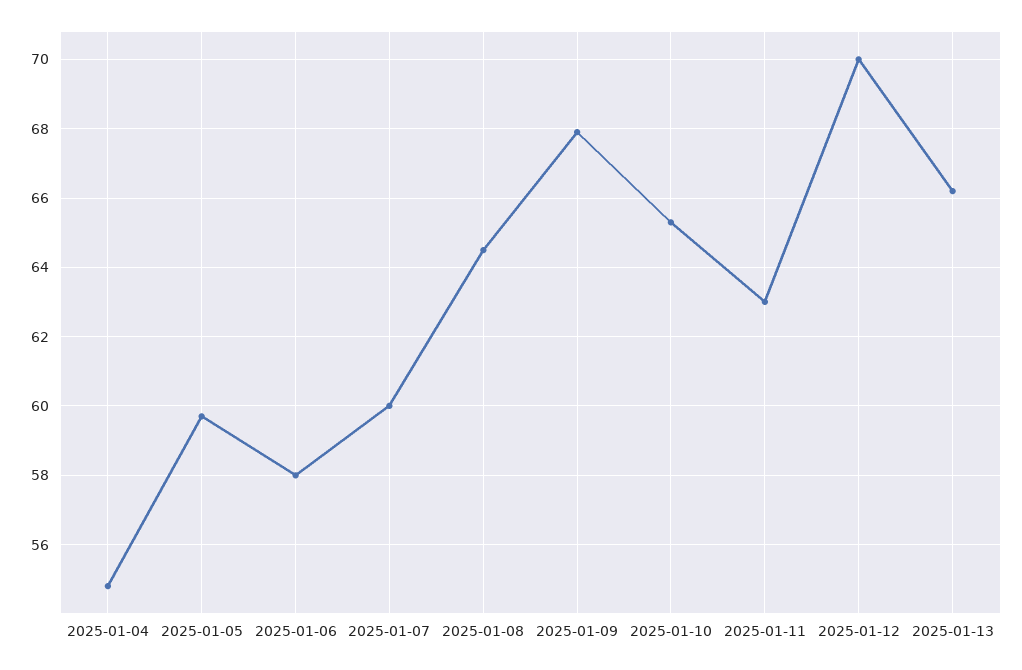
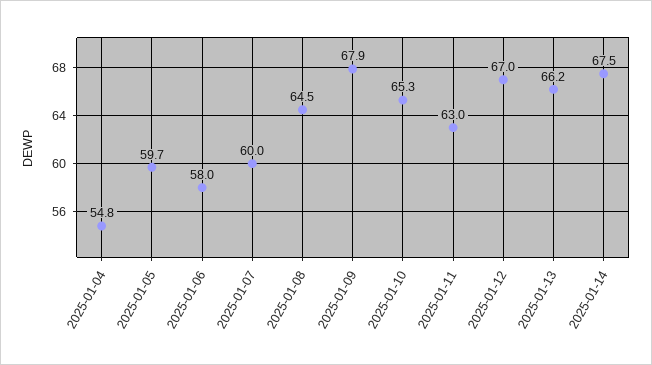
2025-01-12: 70 -> 67
2025-01-14: none -> 67.5

